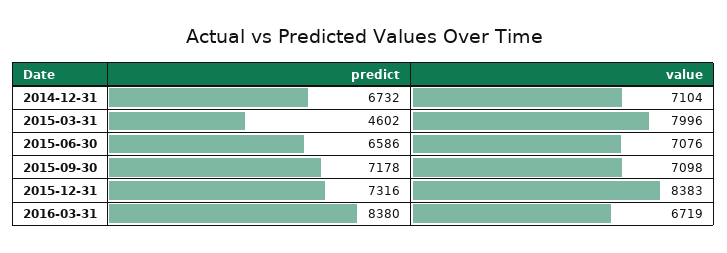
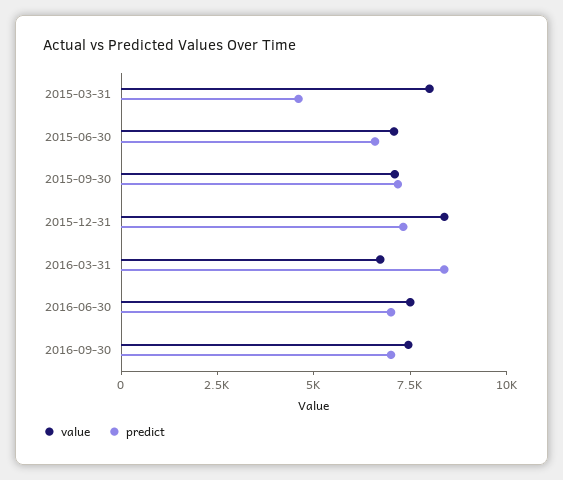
predict, 2014-12-31: 6732 -> none
value, 2014-12-31: 7104 -> none
value, 2016-06-30: none -> 7500
predict, 2016-06-30: none -> 7000
value, 2016-09-30: none -> 7500
predict, 2016-09-30: none -> 7000

